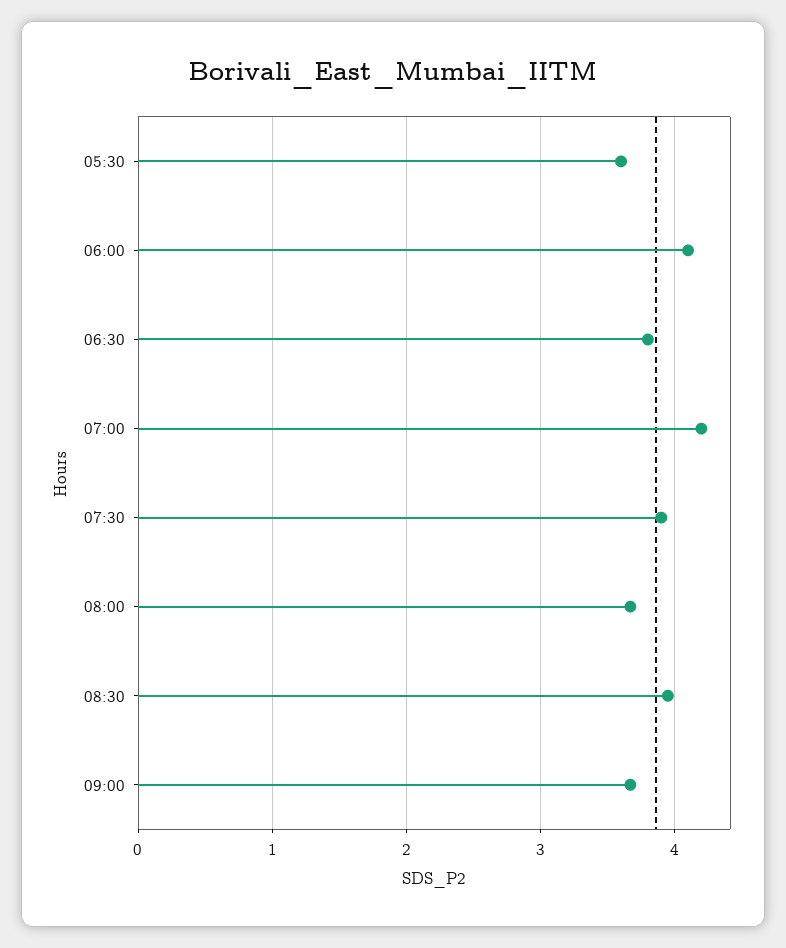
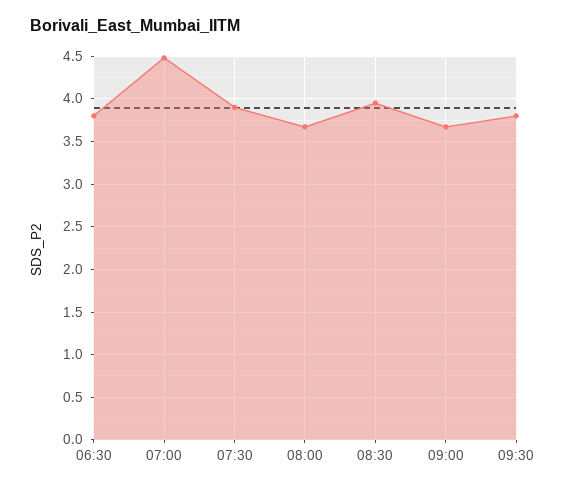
05:30: 3.6 -> none
06:00: 4.1 -> none
07:00: 4.2 -> 4.5
09:30: none -> 3.8

